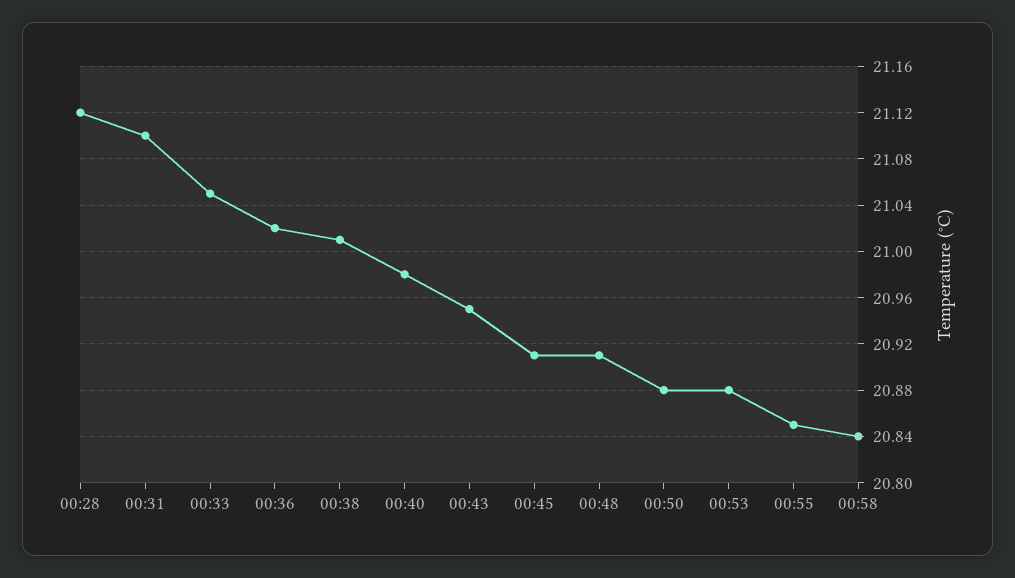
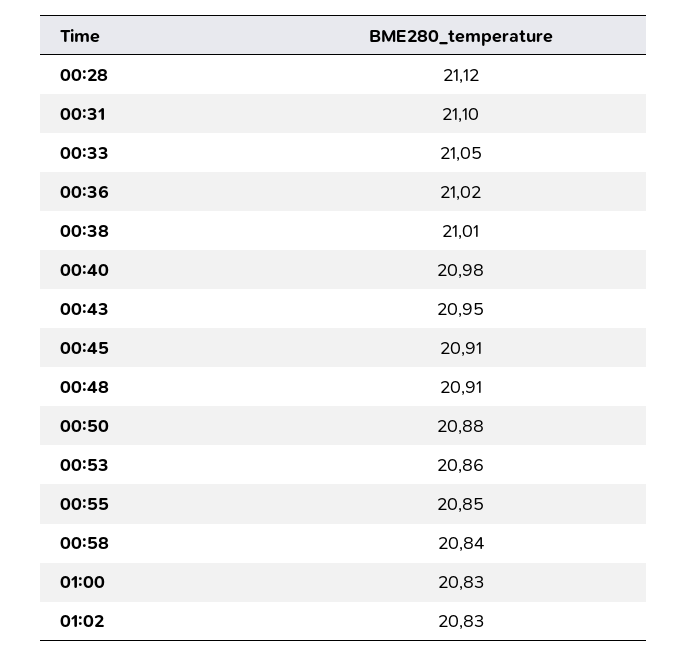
00:53: 20.88 -> 20.86
01:00: none -> 20.83
01:02: none -> 20.83

